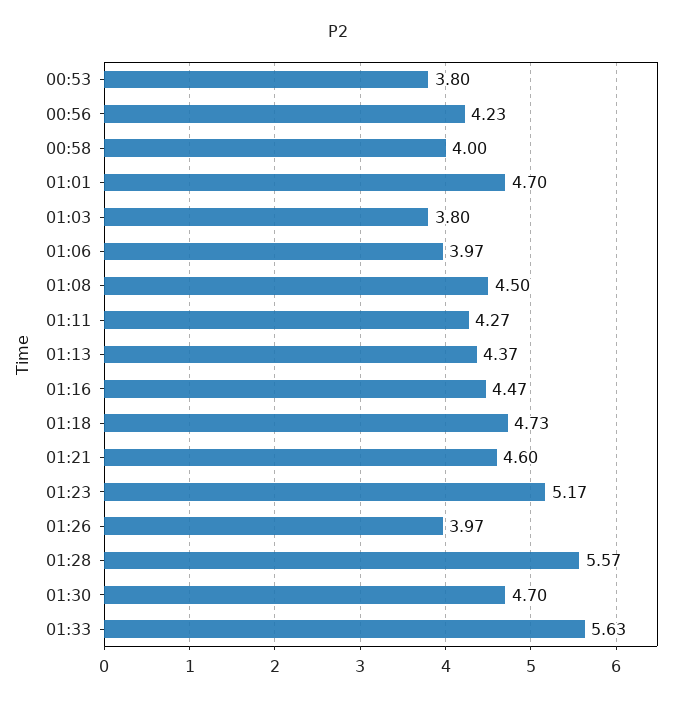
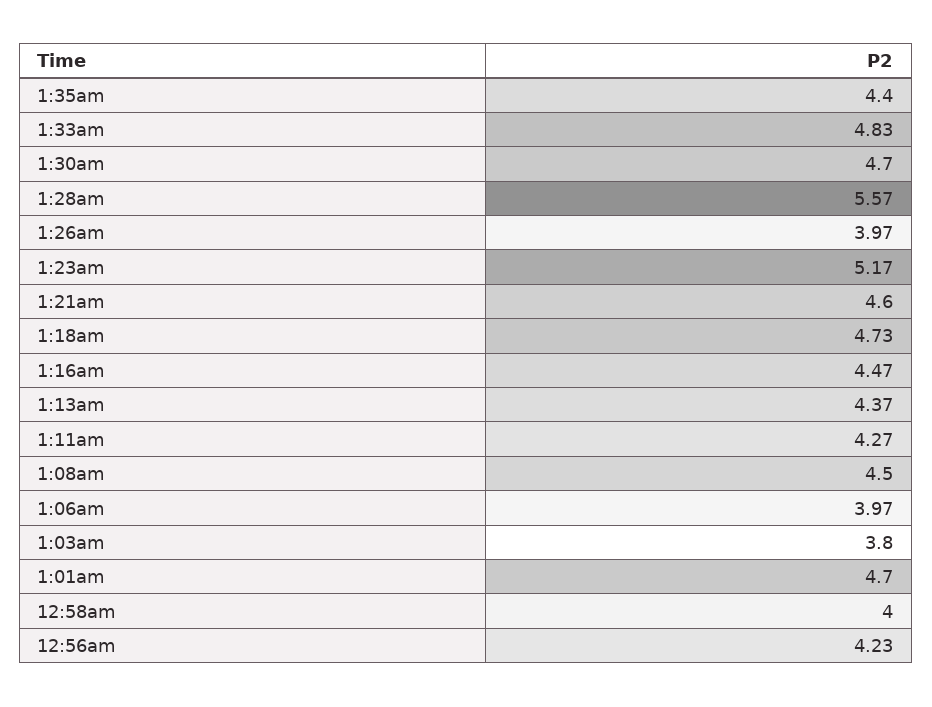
00:53: 3.8 -> none
01:33: 5.63 -> 4.83
1:35am: none -> 4.4

